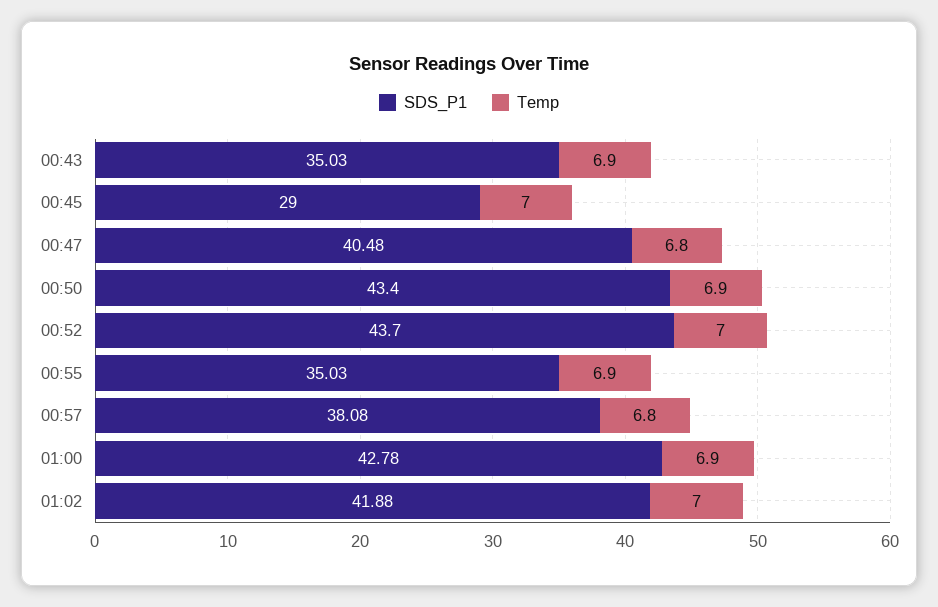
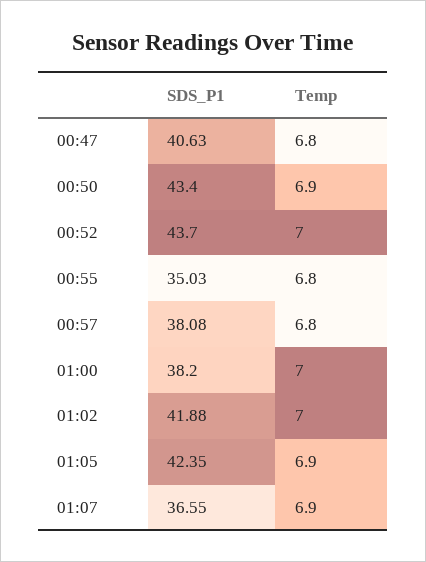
SDS_P1, 00:43: 35.03 -> none
Temp, 00:43: 6.9 -> none
SDS_P1, 00:45: 29 -> none
Temp, 00:45: 7 -> none
SDS_P1, 00:47: 40.48 -> 40.63
Temp, 00:55: 6.9 -> 6.8
SDS_P1, 01:00: 42.78 -> 38.2
Temp, 01:00: 6.9 -> 7
SDS_P1, 01:05: none -> 42.35
Temp, 01:05: none -> 6.9
SDS_P1, 01:07: none -> 36.55
Temp, 01:07: none -> 6.9

